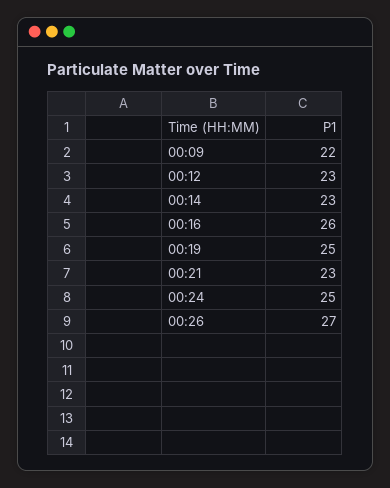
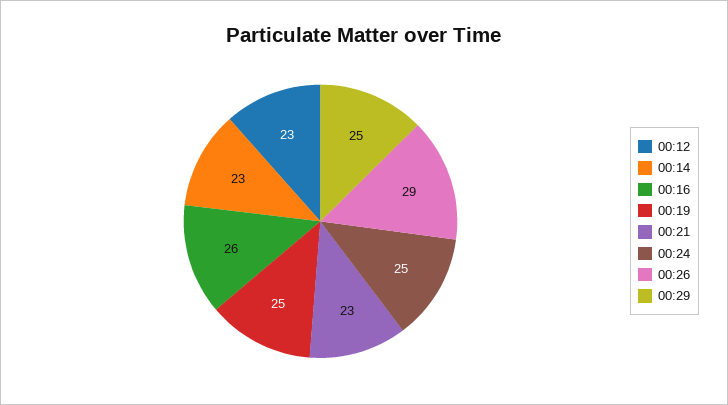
00:09: 22 -> none
00:26: 27 -> 29
00:29: none -> 25

